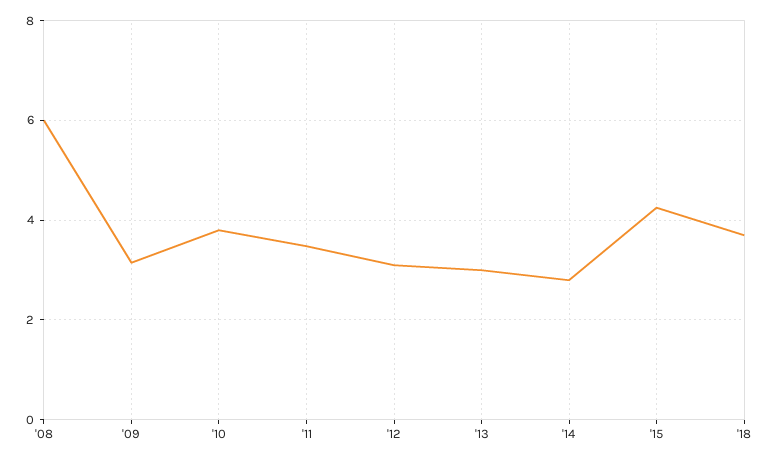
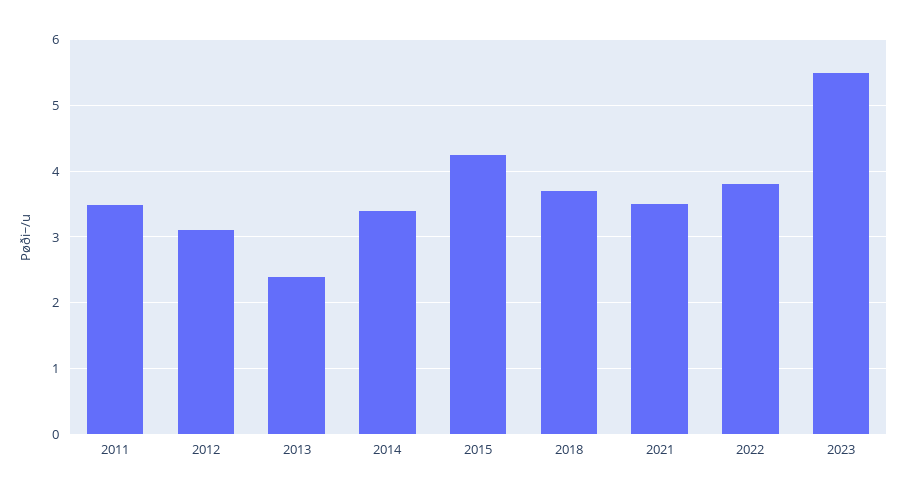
'08: 6 -> none
'09: 3.2 -> none
'10: 3.8 -> none
'13: 3 -> 2.4
'14: 2.8 -> 3.4
2021: none -> 3.5
2022: none -> 3.8
2023: none -> 5.5

